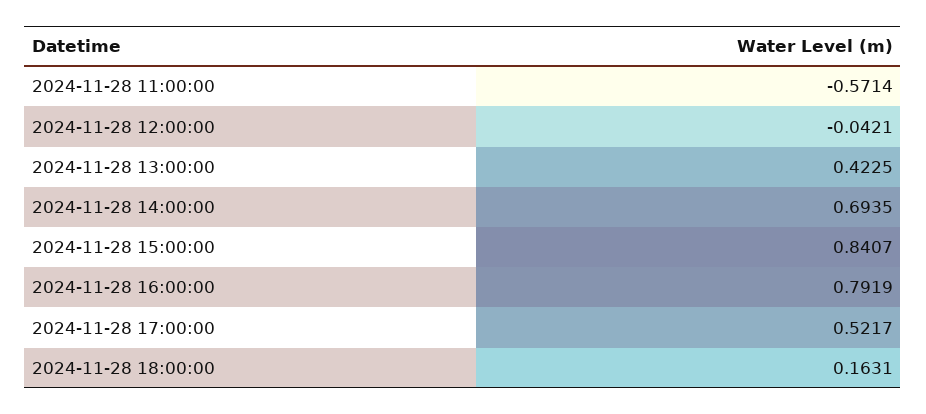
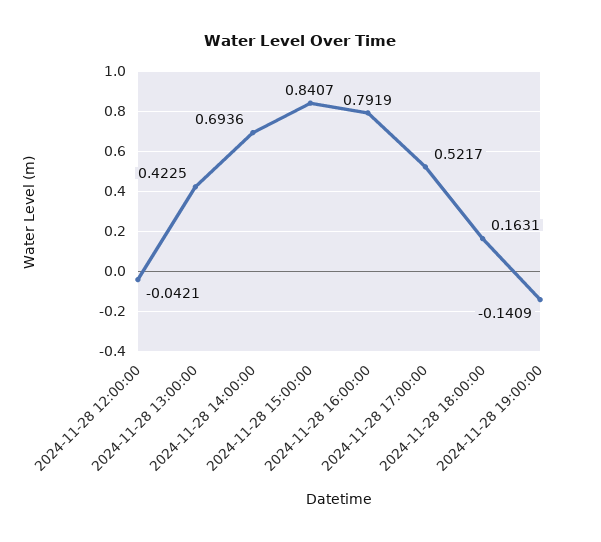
2024-11-28 11:00:00: -0.5714 -> none
2024-11-28 14:00:00: 0.6935 -> 0.6936
2024-11-28 19:00:00: none -> -0.1409

